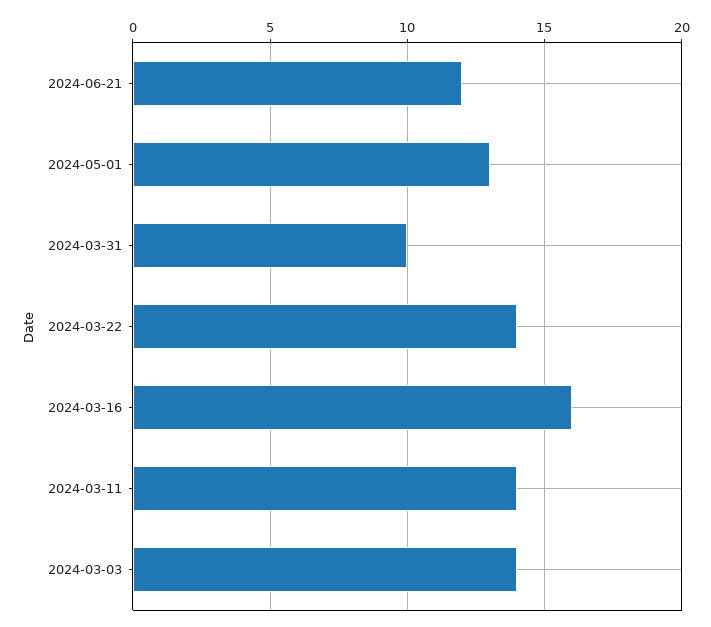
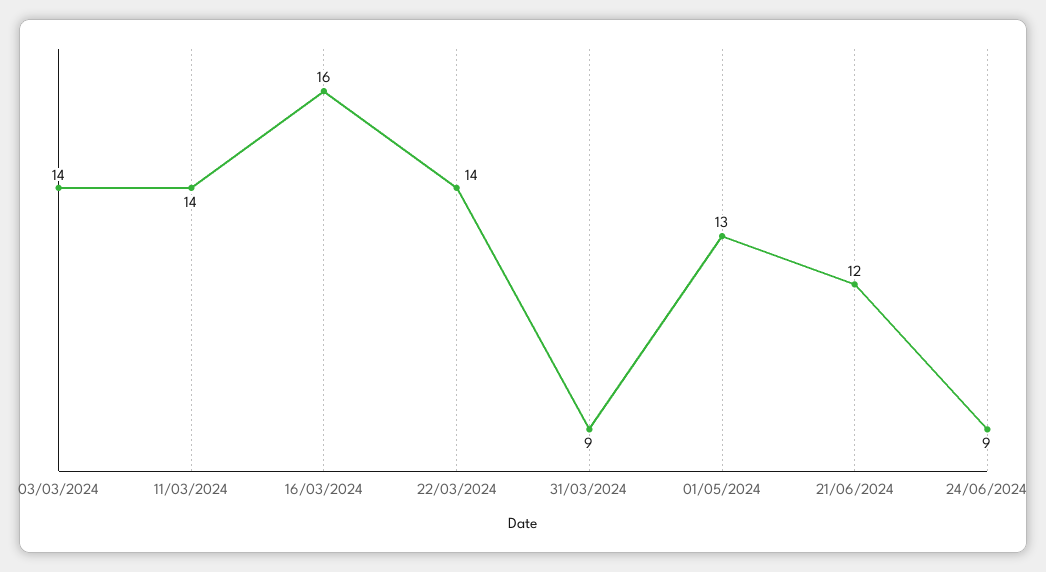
2024-03-31: 10 -> 9
24/06/2024: none -> 9

